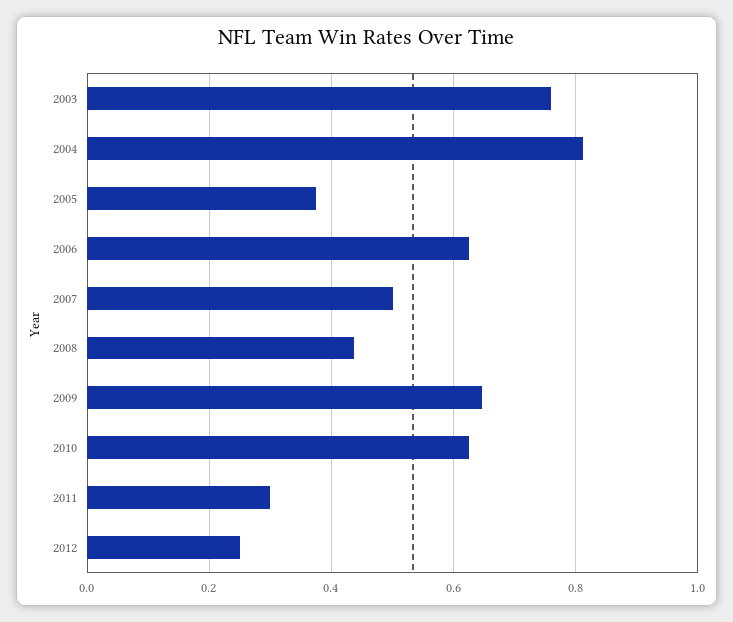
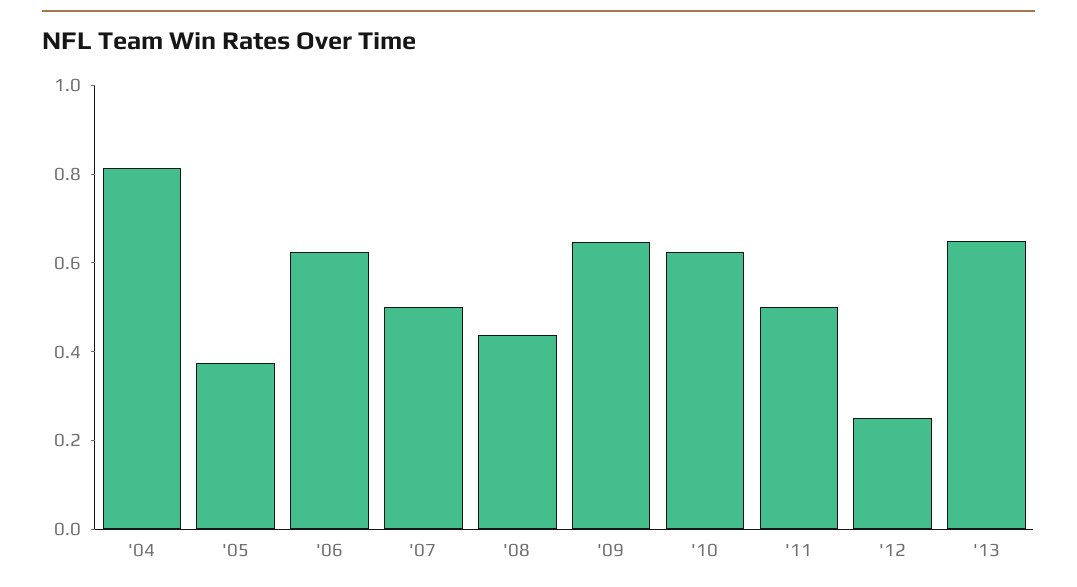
2003: 0.76 -> none
2011: 0.3 -> 0.5
'13: none -> 0.65

